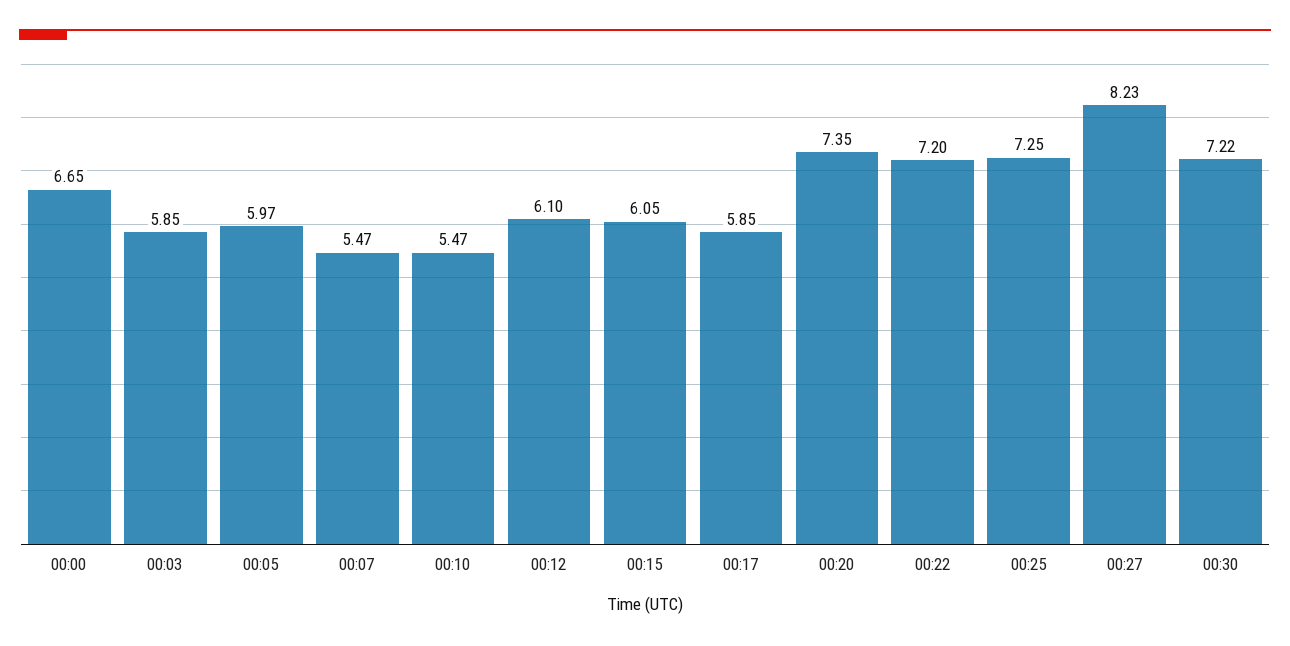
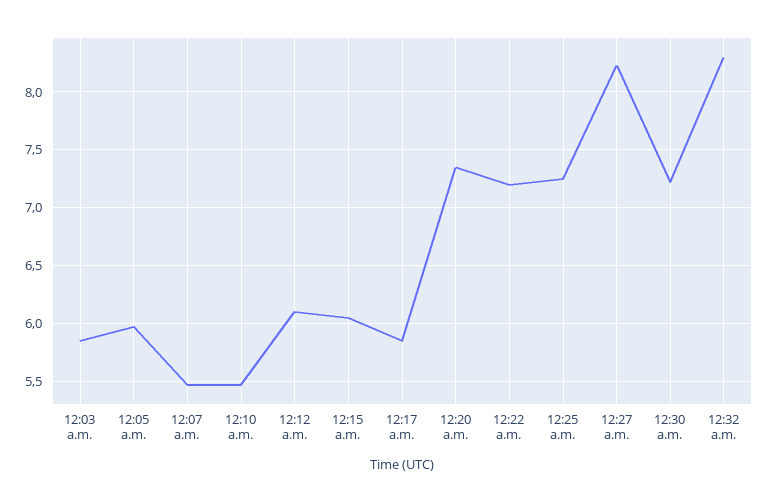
00:00: 6.65 -> none
12:32 a.m.: none -> 8.3

